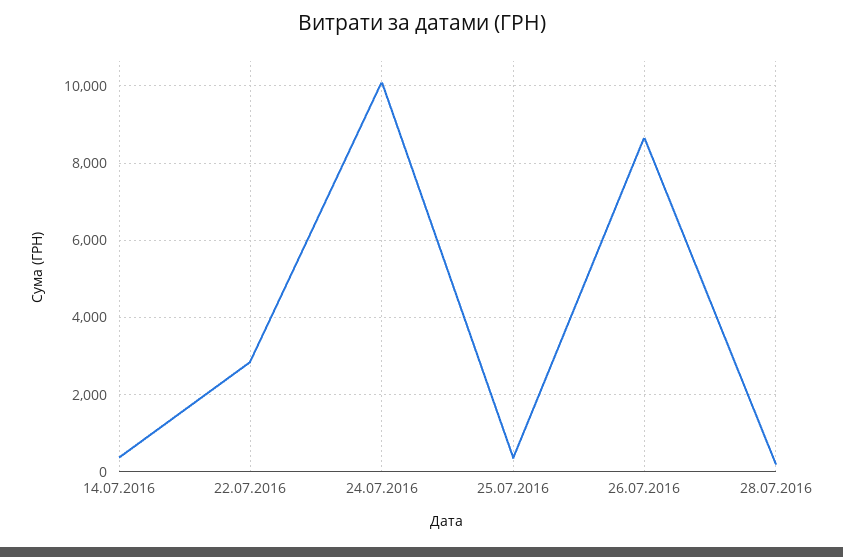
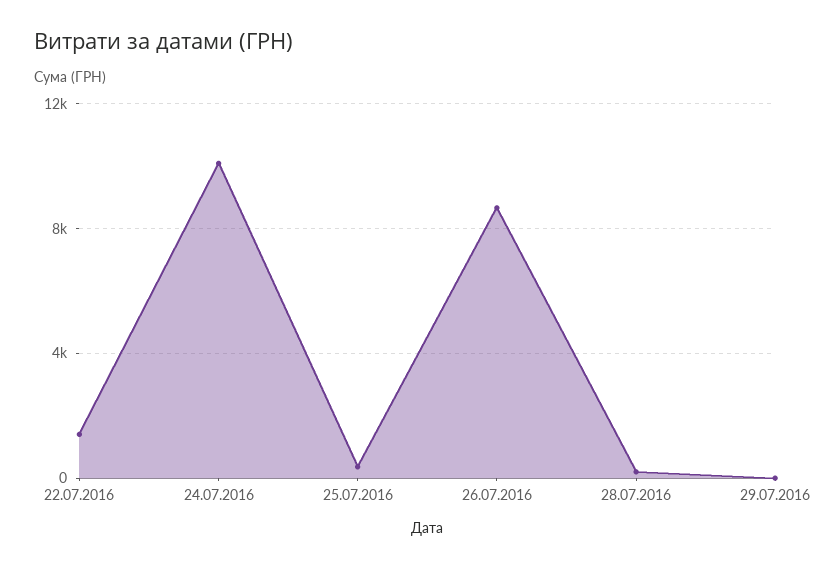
14.07.2016: 400 -> none
22.07.2016: 2800 -> 1500
29.07.2016: none -> 0

